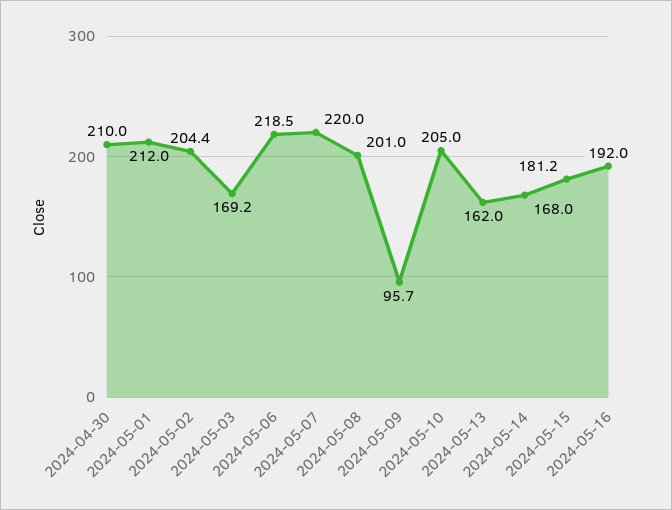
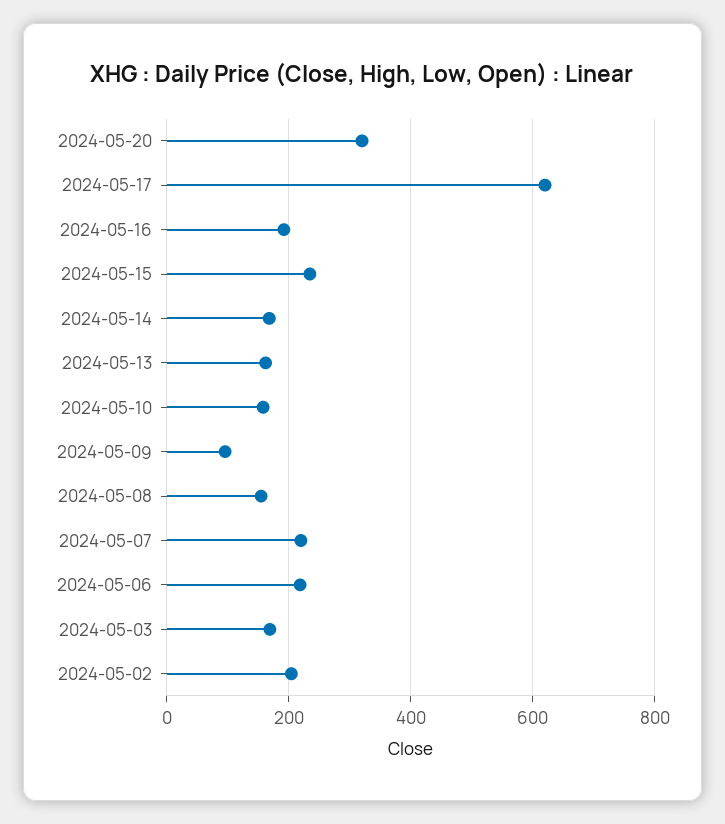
2024-04-30: 210 -> none
2024-05-01: 212 -> none
2024-05-08: 201 -> 160
2024-05-10: 205 -> 160
2024-05-15: 181.2 -> 240
2024-05-20: none -> 320
2024-05-17: none -> 620

